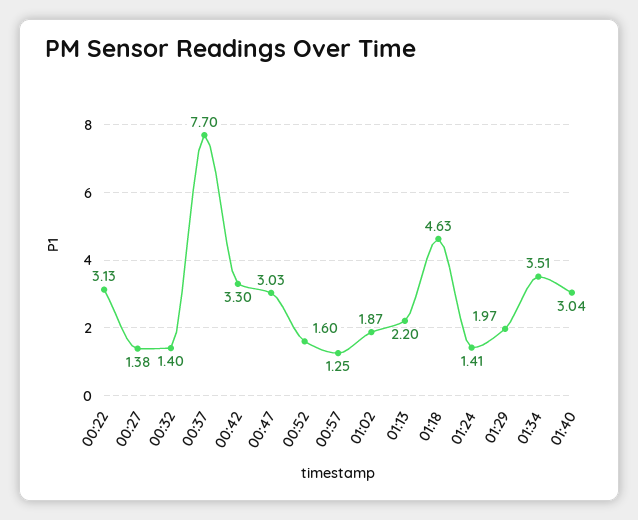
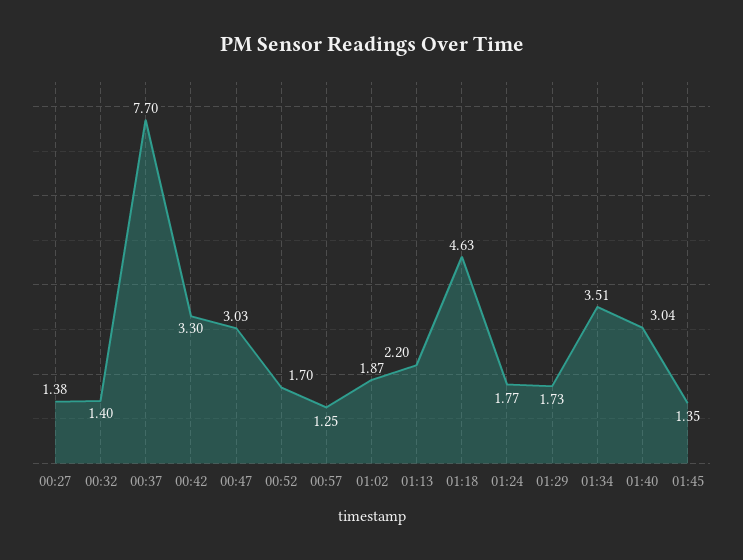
00:22: 3.13 -> none
00:52: 1.6 -> 1.7
01:24: 1.41 -> 1.77
01:29: 1.97 -> 1.73
01:45: none -> 1.35

